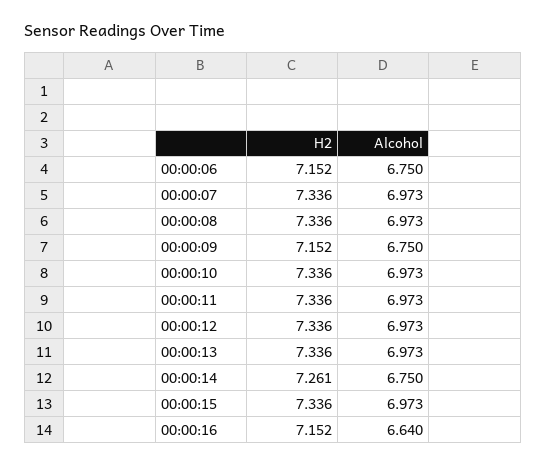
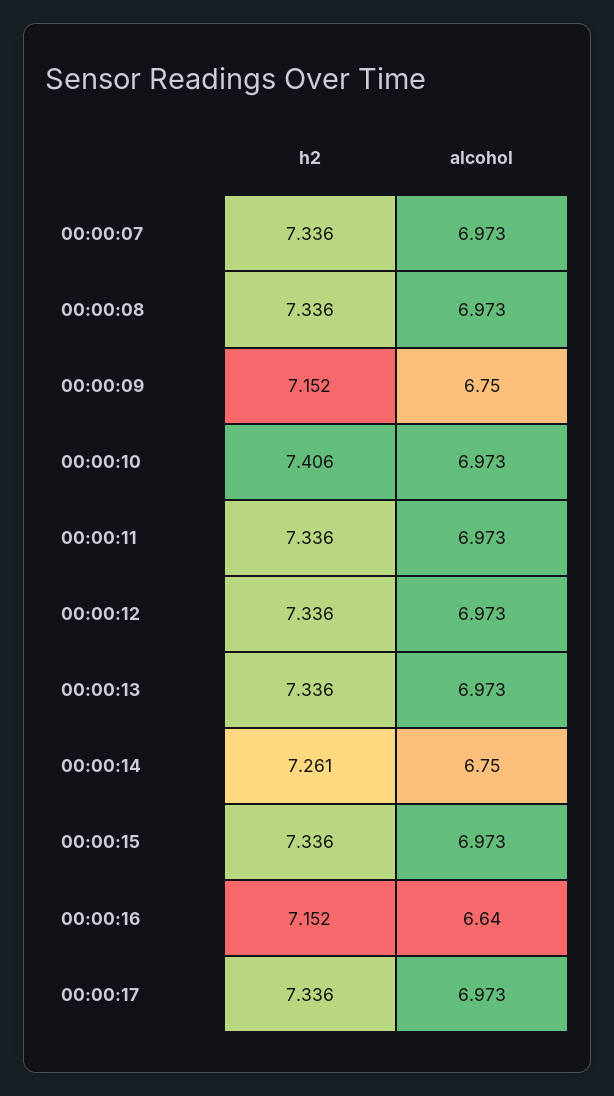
H2, 00:00:06: 7.152 -> none
Alcohol, 00:00:06: 6.75 -> none
H2, 00:00:10: 7.336 -> 7.406
H2, 00:00:17: none -> 7.336
Alcohol, 00:00:17: none -> 6.973

